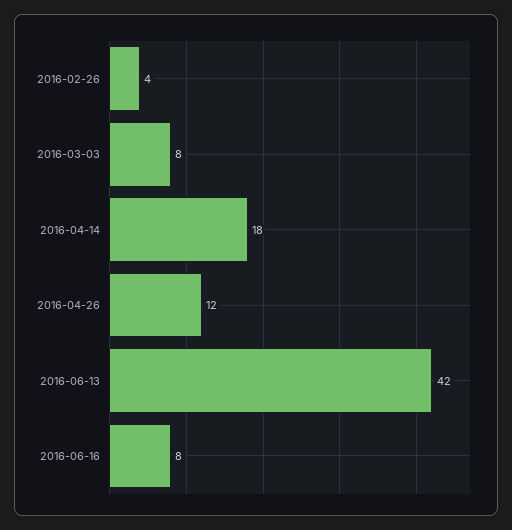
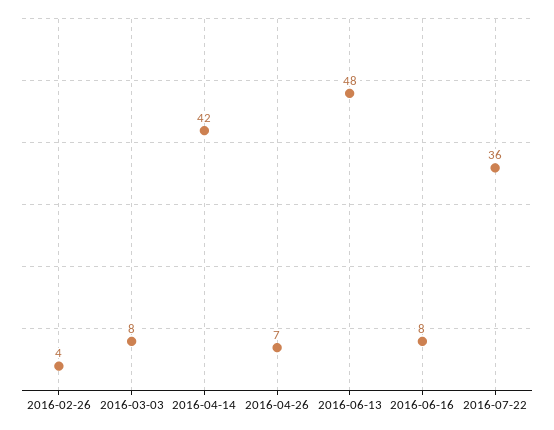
2016-04-14: 18 -> 42
2016-04-26: 12 -> 7
2016-06-13: 42 -> 48
2016-07-22: none -> 36

